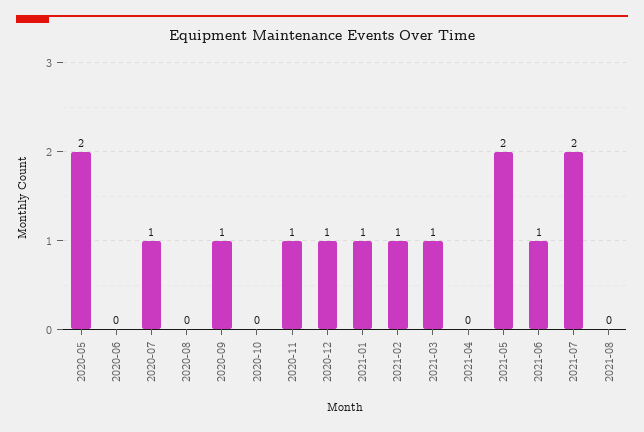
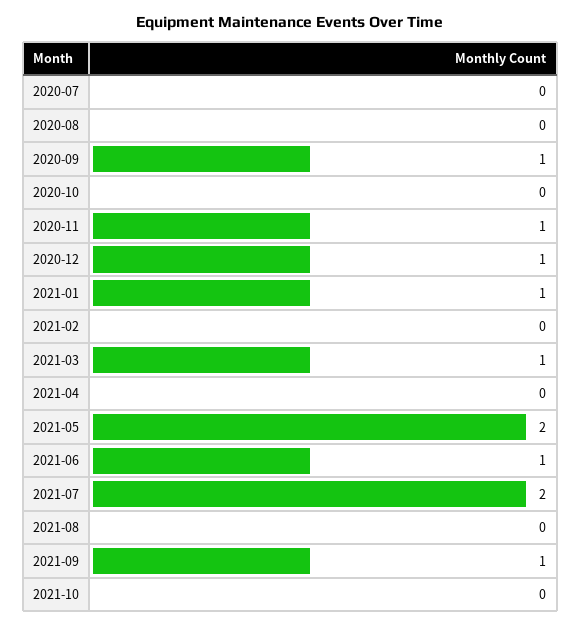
2020-05: 2 -> none
2020-06: 0 -> none
2020-07: 1 -> 0
2021-02: 1 -> 0
2021-09: none -> 1
2021-10: none -> 0

